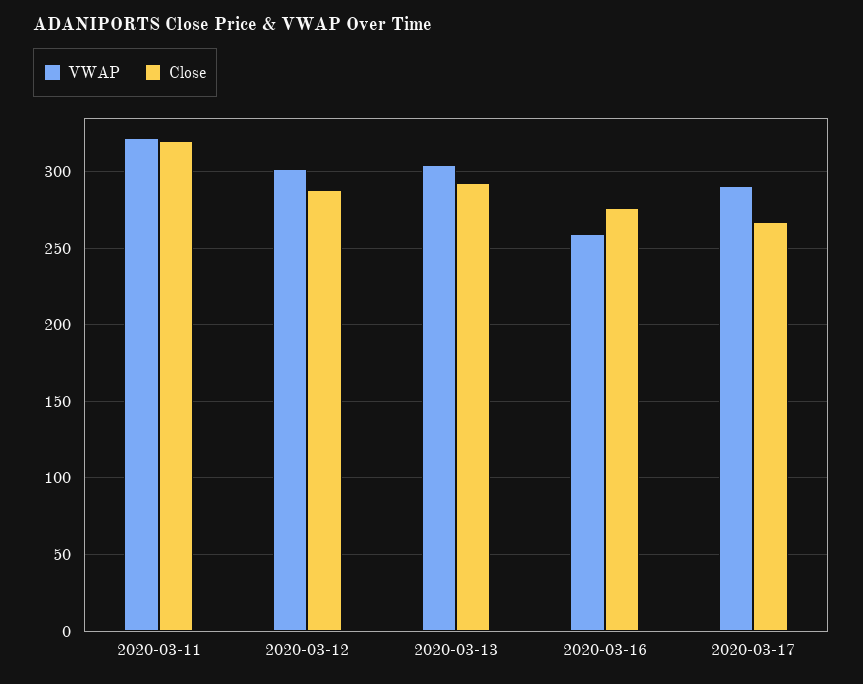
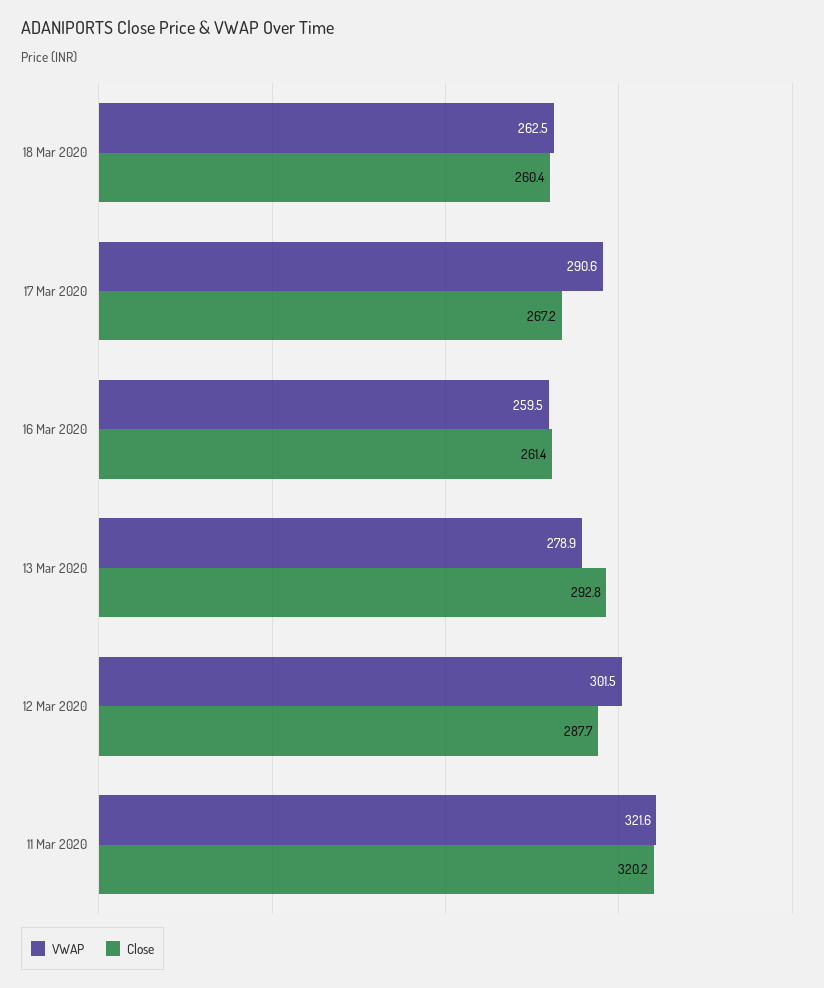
VWAP, 2020-03-13: 305 -> 278.9
Close, 2020-03-16: 275 -> 261.4
VWAP, 18 Mar 2020: none -> 262.5
Close, 18 Mar 2020: none -> 260.4

